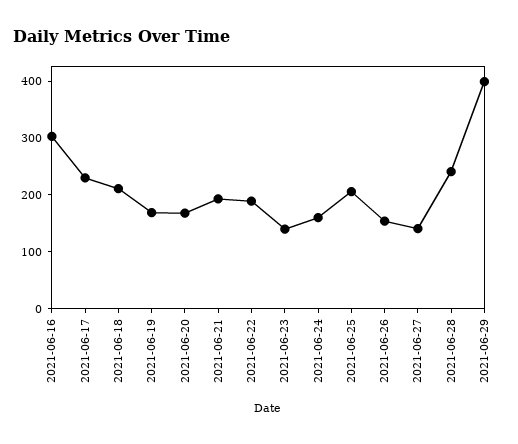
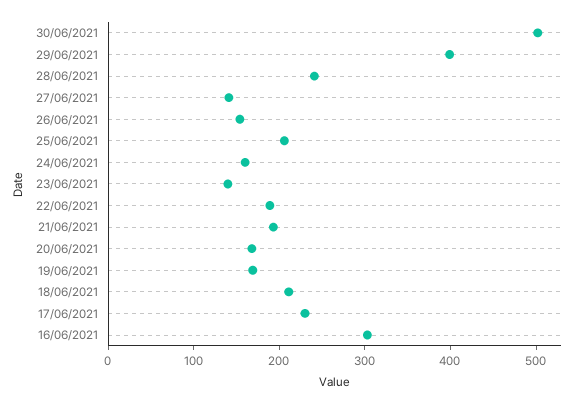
30/06/2021: none -> 500

